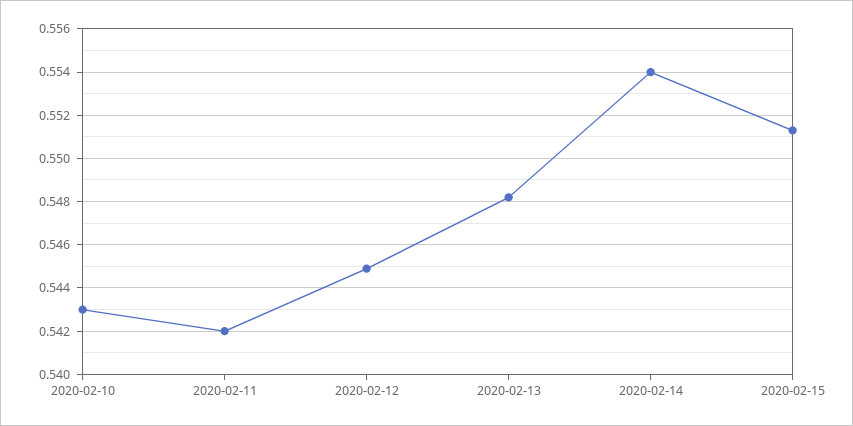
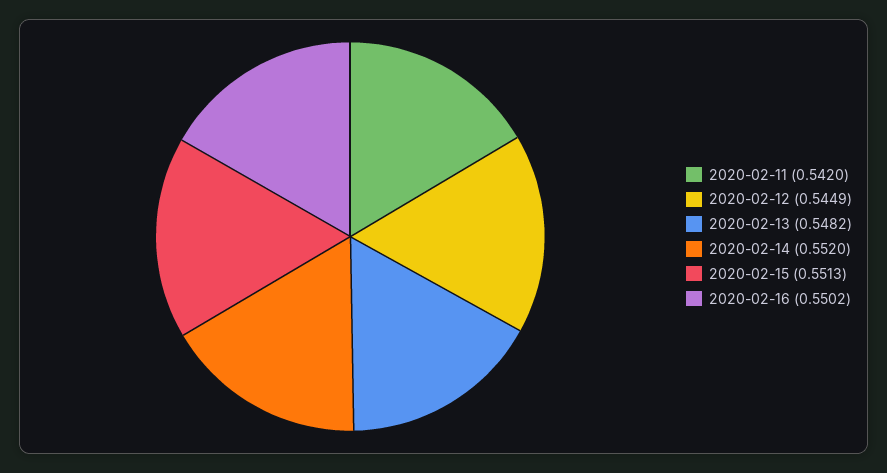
2020-02-10: 0.543 -> none
2020-02-14: 0.554 -> 0.552
2020-02-16: none -> 0.5502

